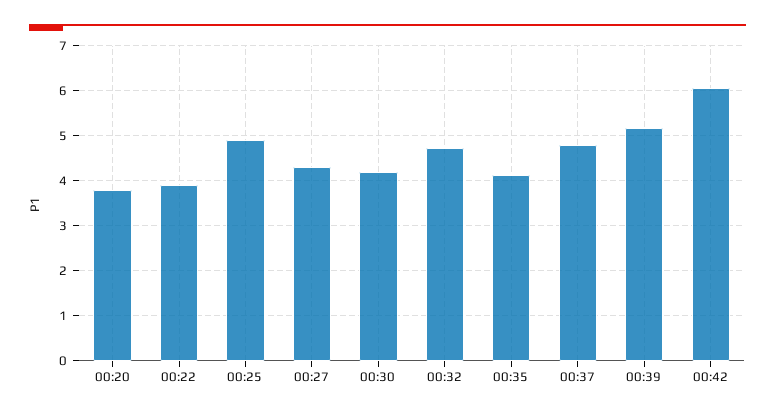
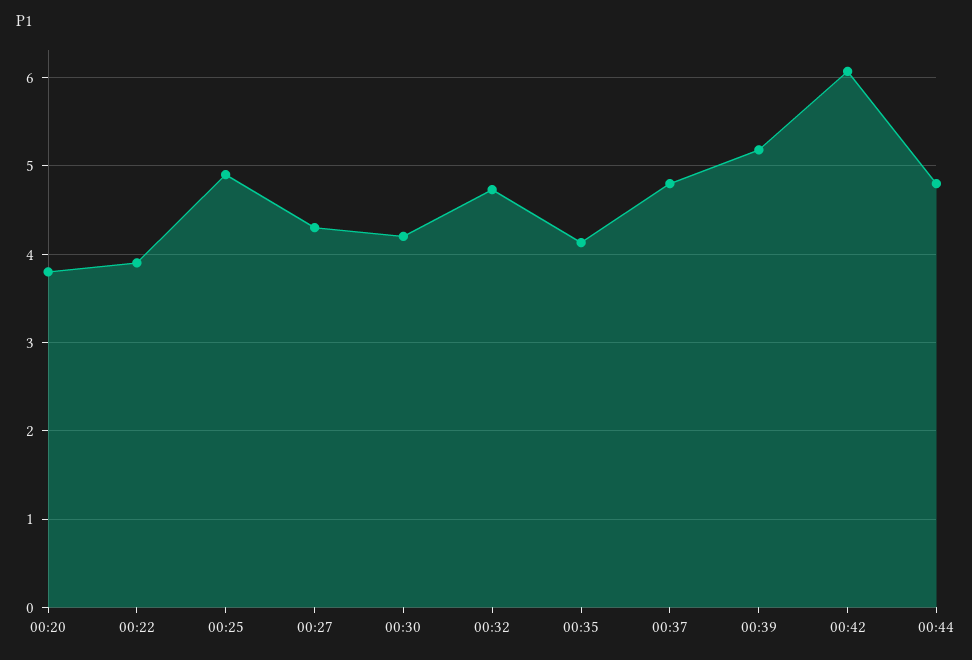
00:44: none -> 4.8

